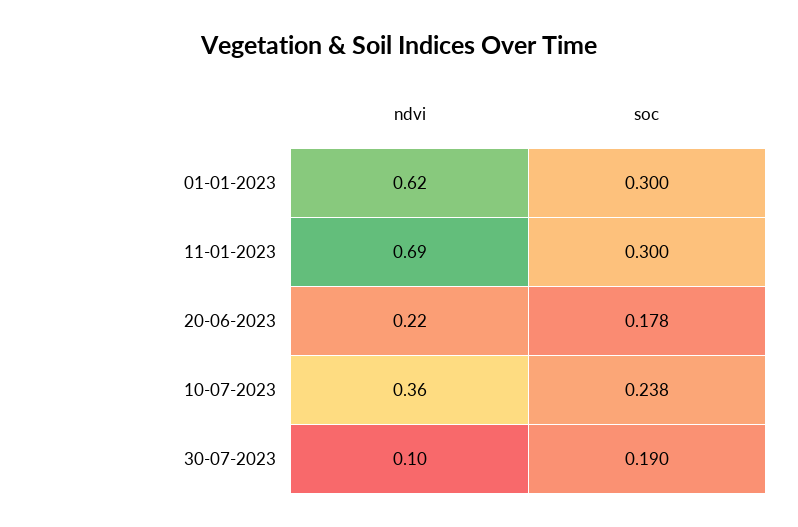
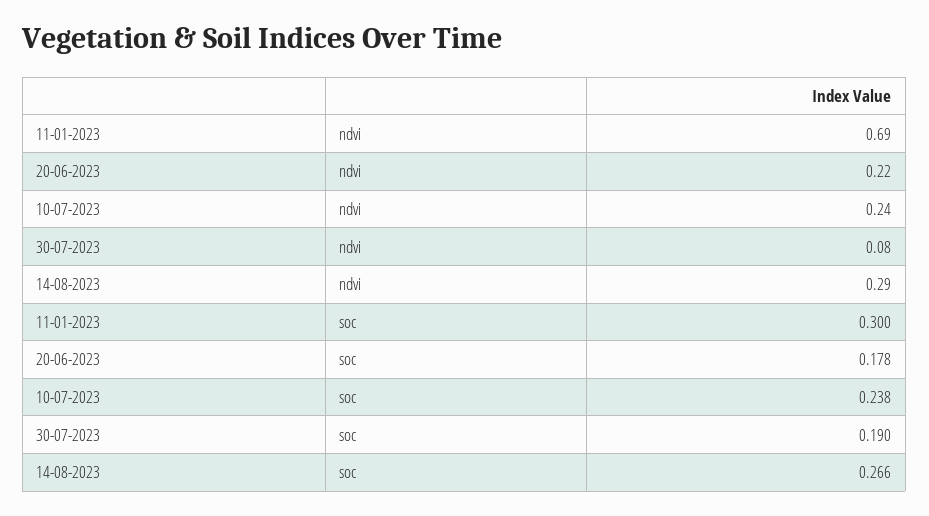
ndvi, 01-01-2023: 0.62 -> none
soc, 01-01-2023: 0.3 -> none
ndvi, 10-07-2023: 0.36 -> 0.24
ndvi, 30-07-2023: 0.1 -> 0.08
ndvi, 14-08-2023: none -> 0.29
soc, 14-08-2023: none -> 0.266

